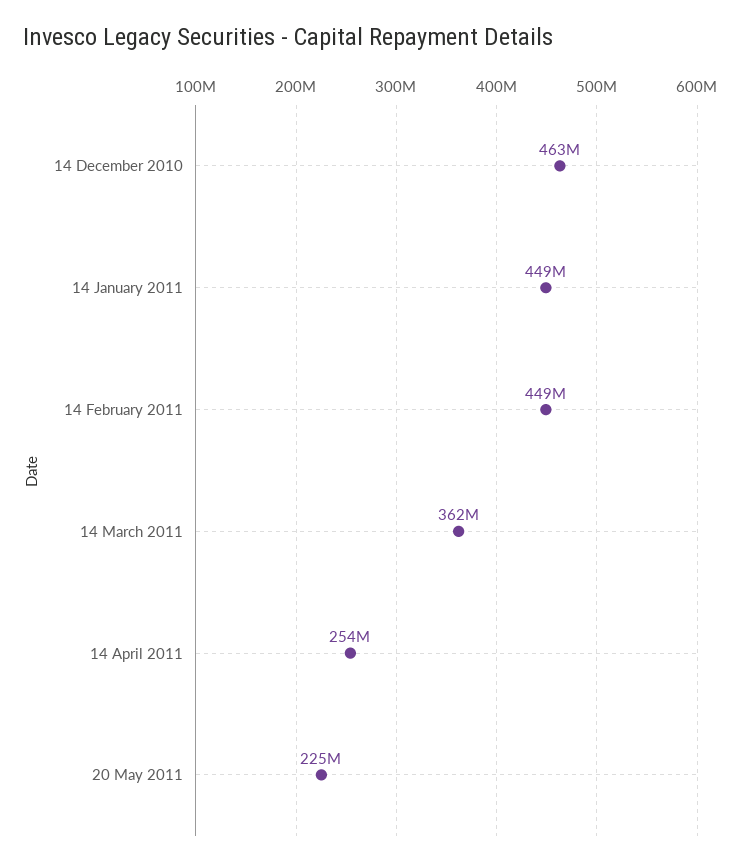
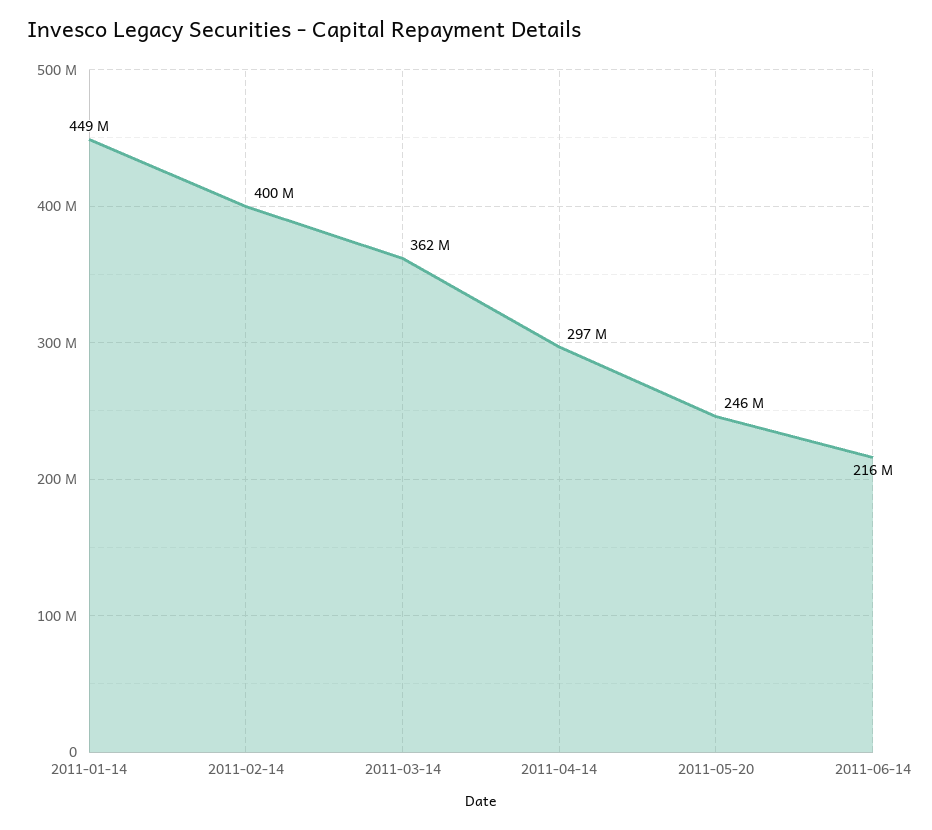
14 December 2010: 463000000 -> none
14 February 2011: 449000000 -> 400000000
14 April 2011: 254000000 -> 297000000
20 May 2011: 225000000 -> 246000000
2011-06-14: none -> 216000000

